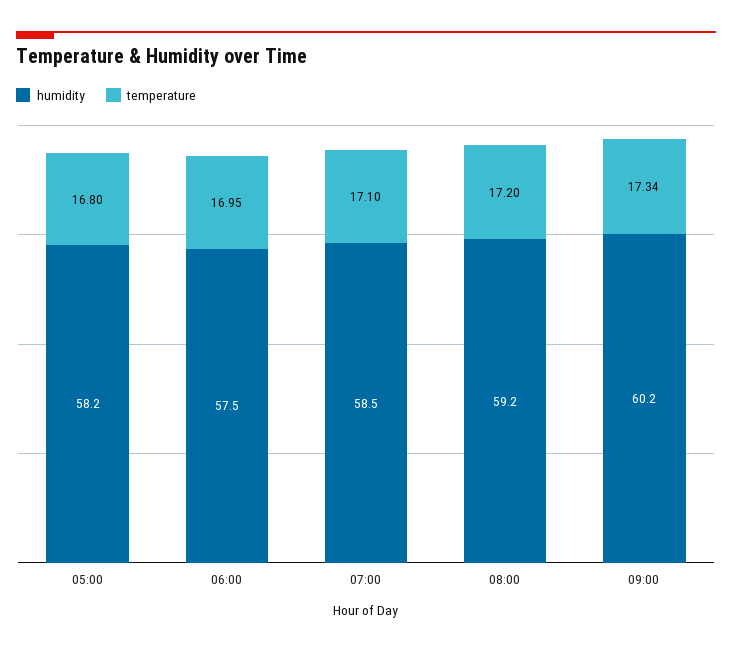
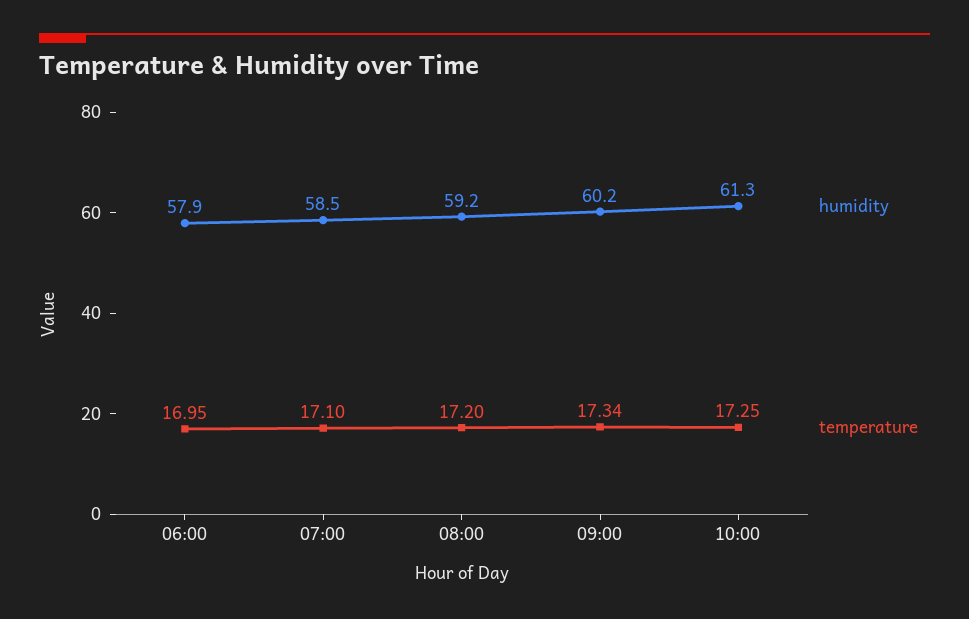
humidity, 05:00: 58.2 -> none
temperature, 05:00: 16.8 -> none
humidity, 06:00: 57.5 -> 57.9
humidity, 10:00: none -> 61.3
temperature, 10:00: none -> 17.25

